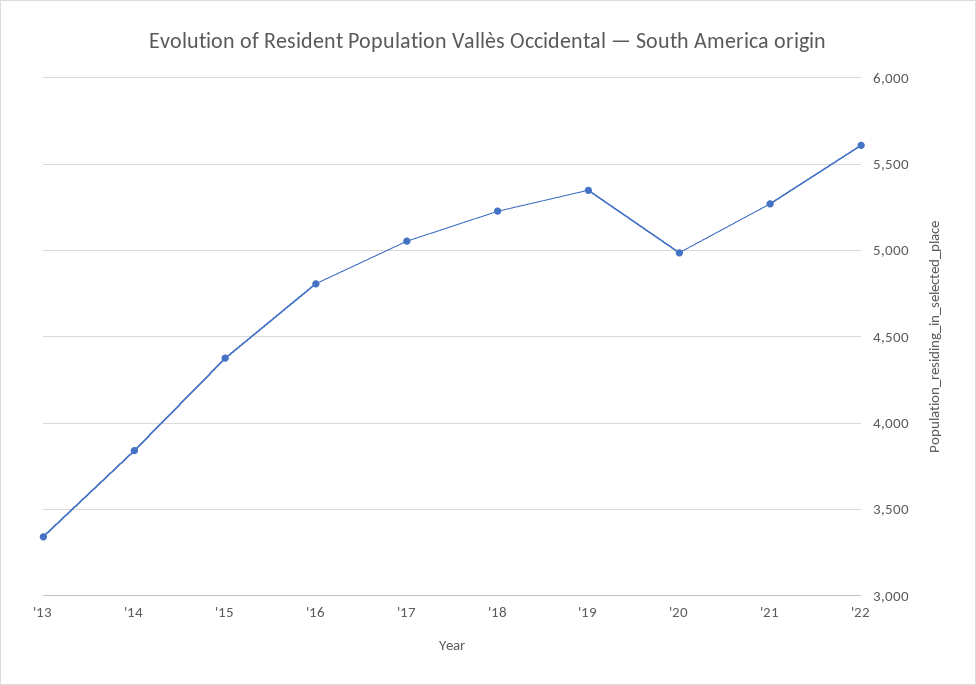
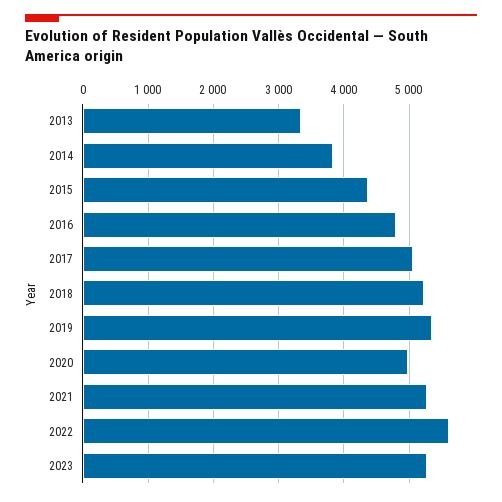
2023: none -> 5300

